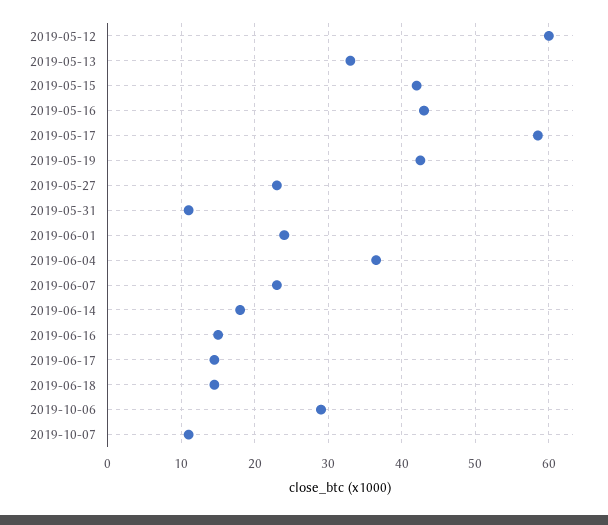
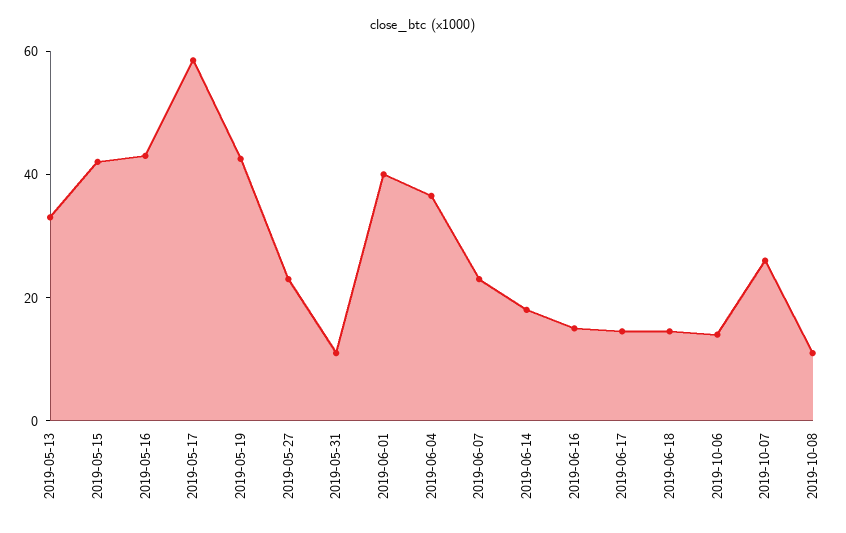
2019-05-12: 60 -> none
2019-06-01: 24 -> 40
2019-10-06: 29 -> 15
2019-10-07: 11 -> 25
2019-10-08: none -> 10

